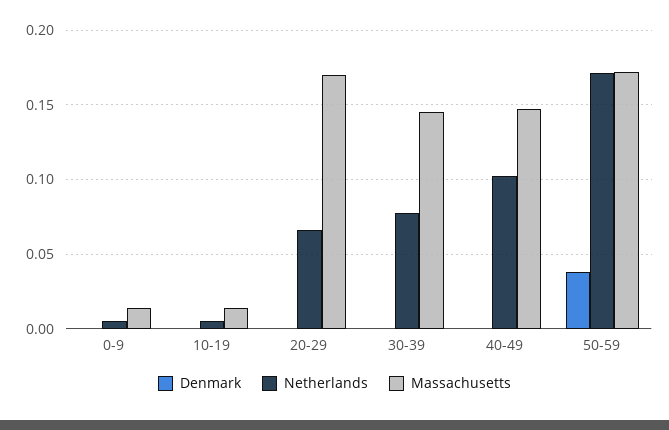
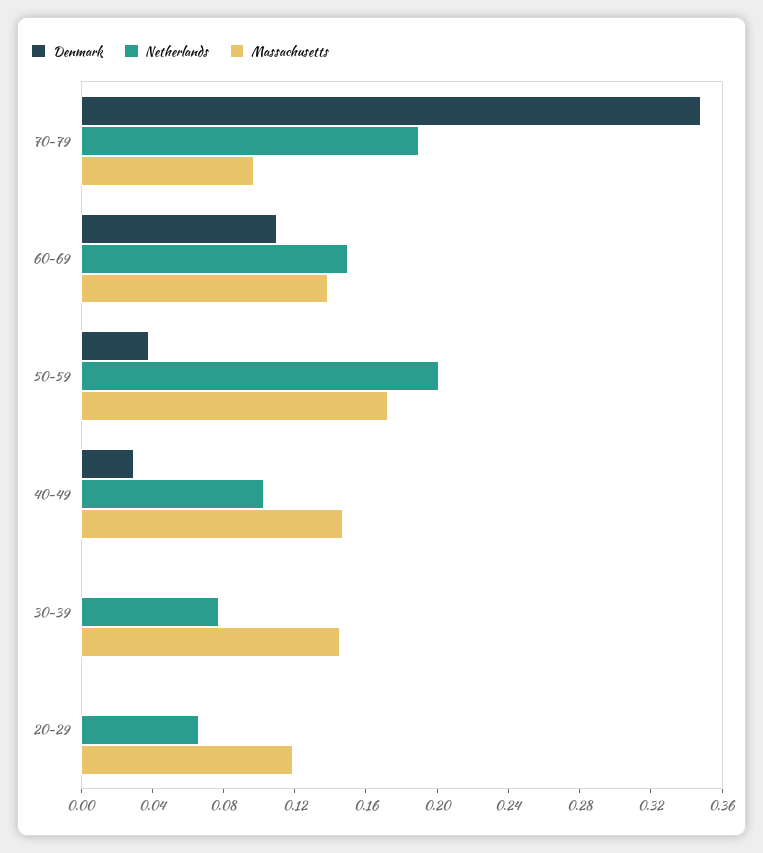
Denmark, 0-9: 0 -> none
Netherlands, 0-9: 0.005 -> none
Massachusetts, 0-9: 0.015 -> none
Denmark, 10-19: 0 -> none
Netherlands, 10-19: 0.005 -> none
Massachusetts, 10-19: 0.015 -> none
Massachusetts, 20-29: 0.17 -> 0.12
Denmark, 40-49: 0 -> 0.03
Netherlands, 50-59: 0.17 -> 0.2
Denmark, 70-79: none -> 0.35
Netherlands, 70-79: none -> 0.19
Massachusetts, 70-79: none -> 0.1
Denmark, 60-69: none -> 0.11
Netherlands, 60-69: none -> 0.15
Massachusetts, 60-69: none -> 0.14

